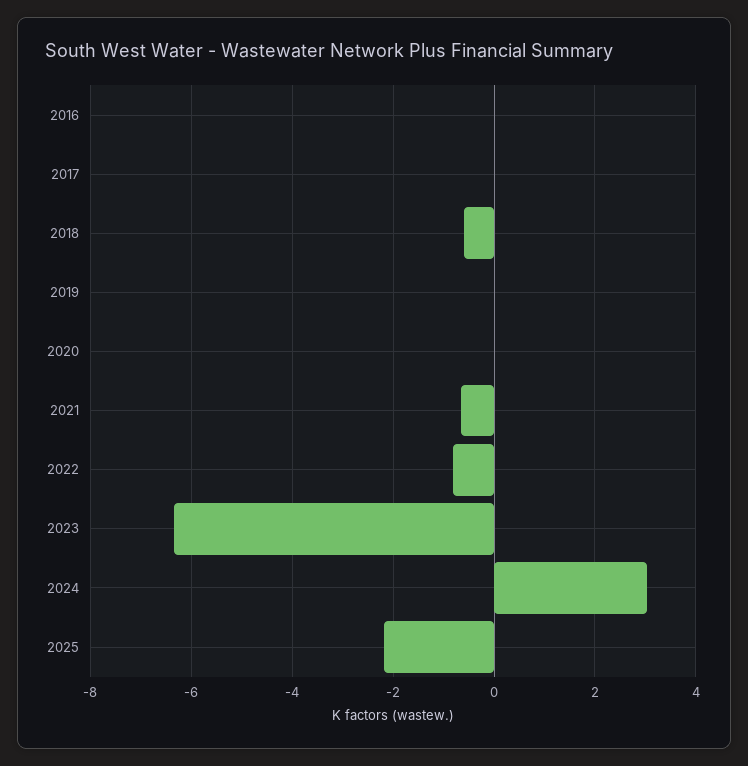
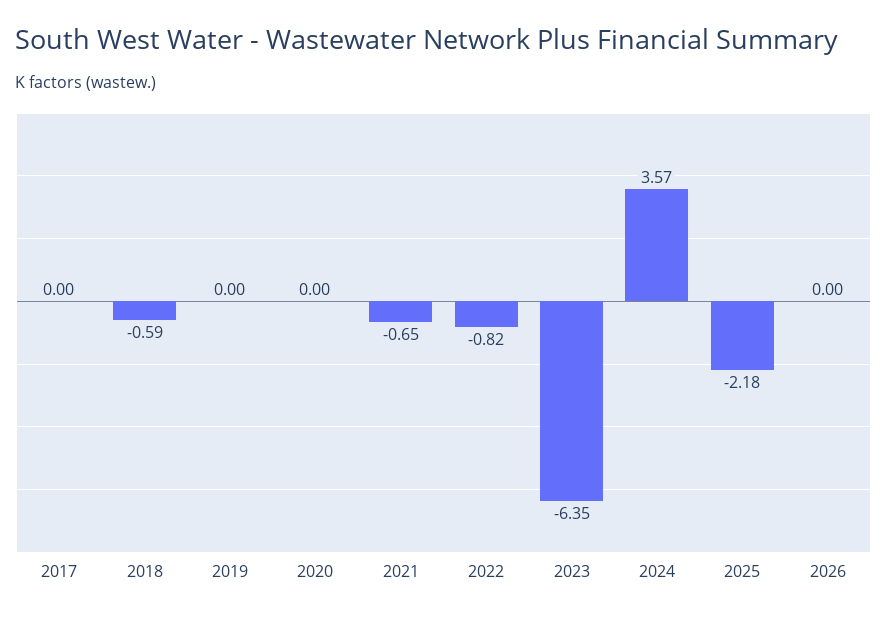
2016: 0 -> none
2024: 3 -> 3.57
2026: none -> 0

